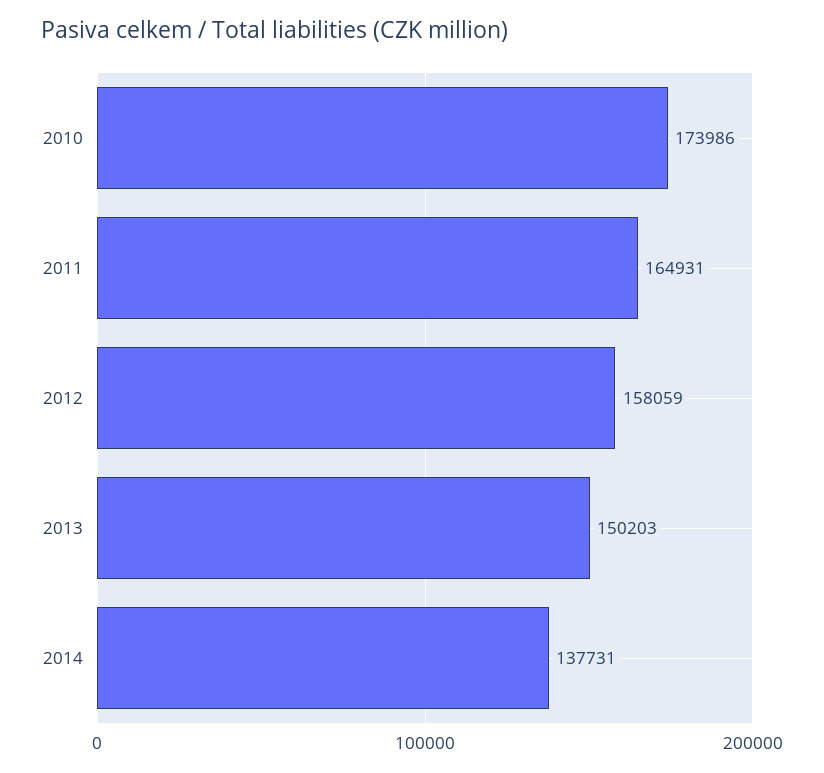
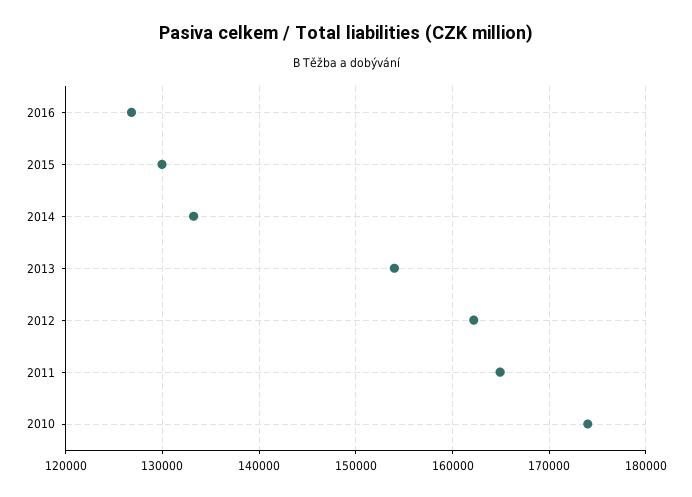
2012: 158059 -> 162000
2013: 150203 -> 154000
2014: 137731 -> 133000
2016: none -> 127000
2015: none -> 130000

